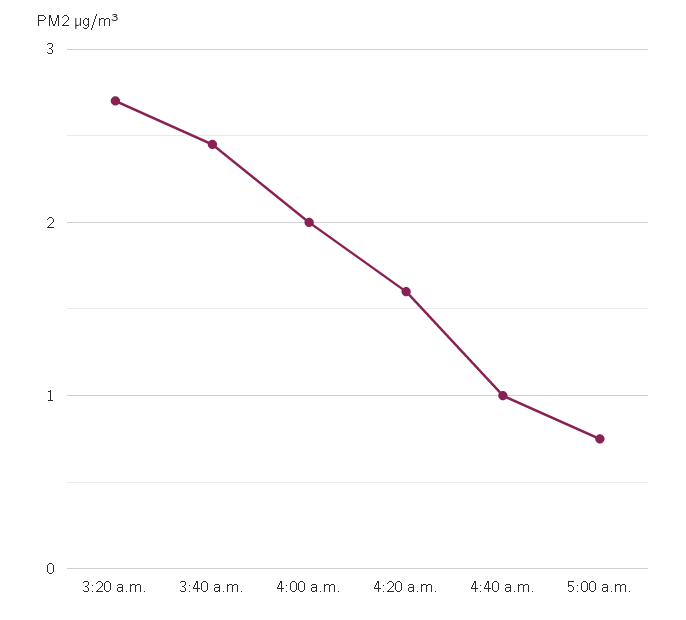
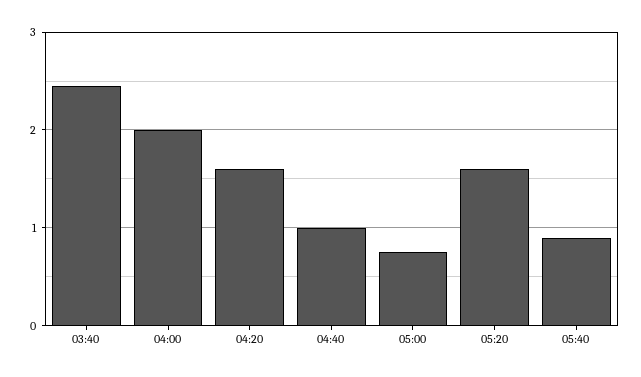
3:20 a.m.: 2.7 -> none
05:20: none -> 1.6
05:40: none -> 0.9

